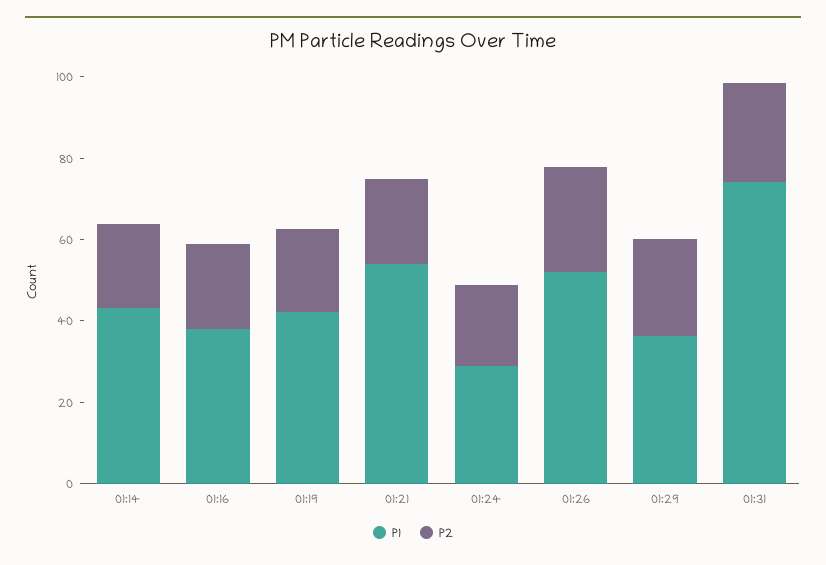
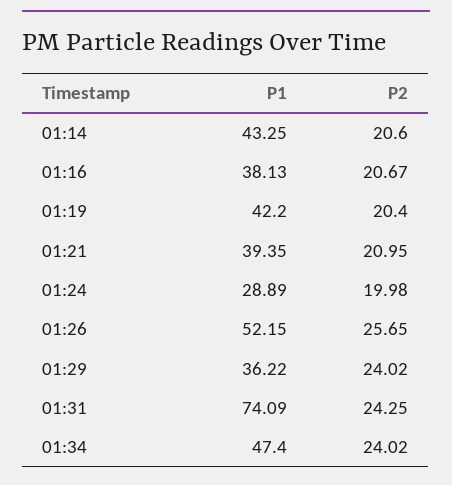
P1, 01:21: 55 -> 39.35
P1, 01:34: none -> 47.4
P2, 01:34: none -> 24.02

